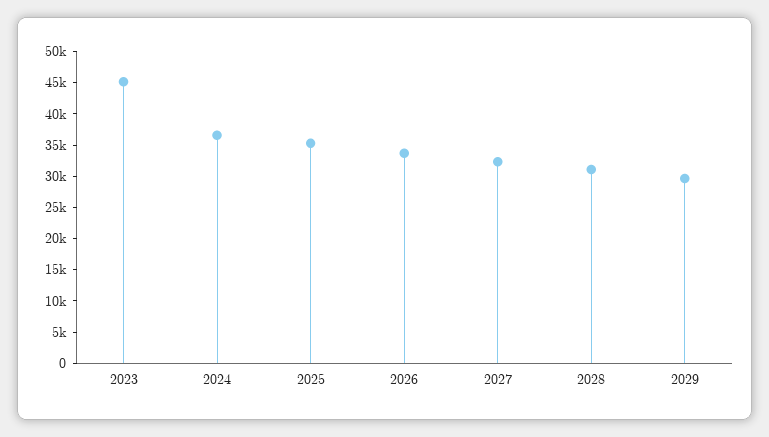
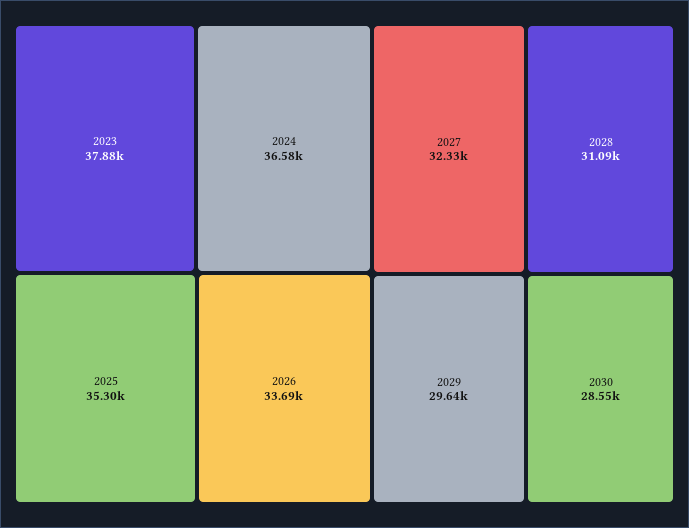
2023: 45000 -> 37880
2030: none -> 28550

